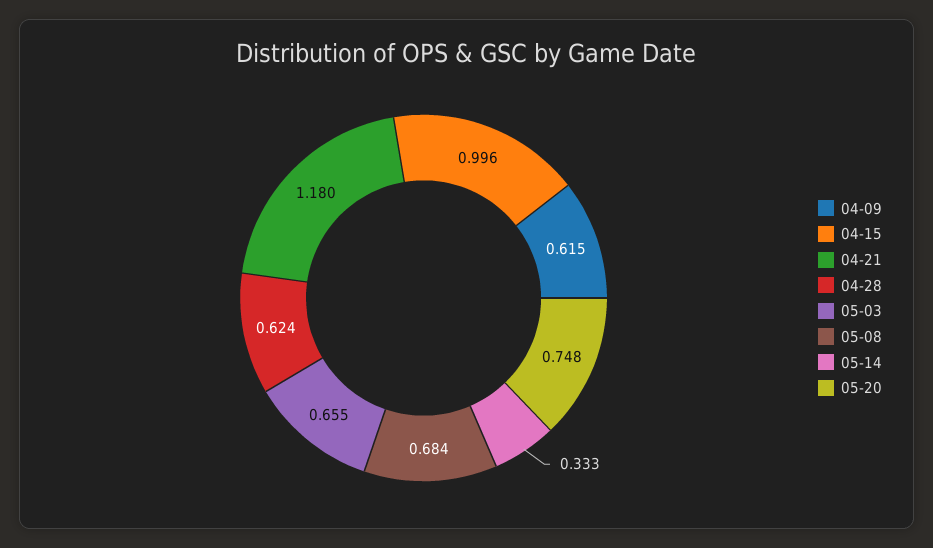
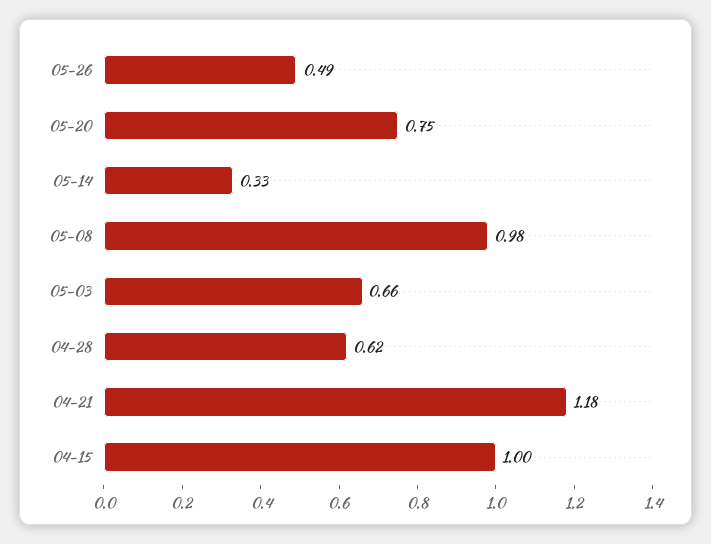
04-09: 0.615 -> none
05-08: 0.684 -> 0.98
05-26: none -> 0.49

